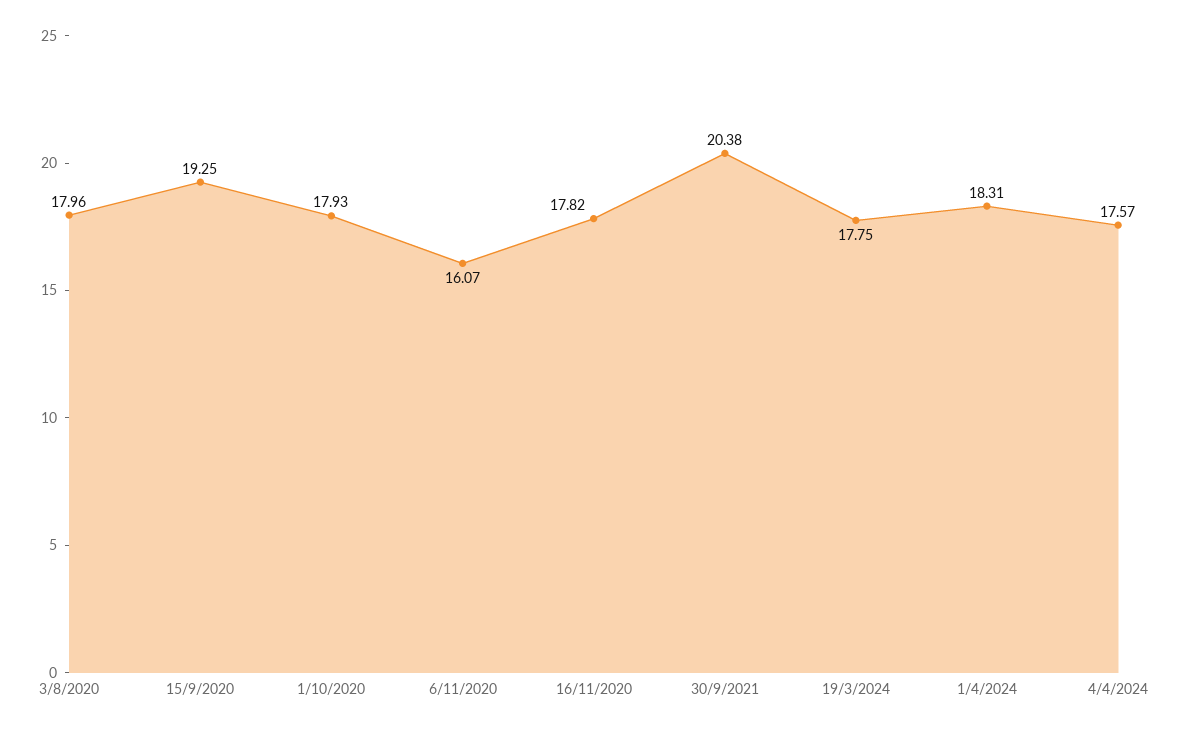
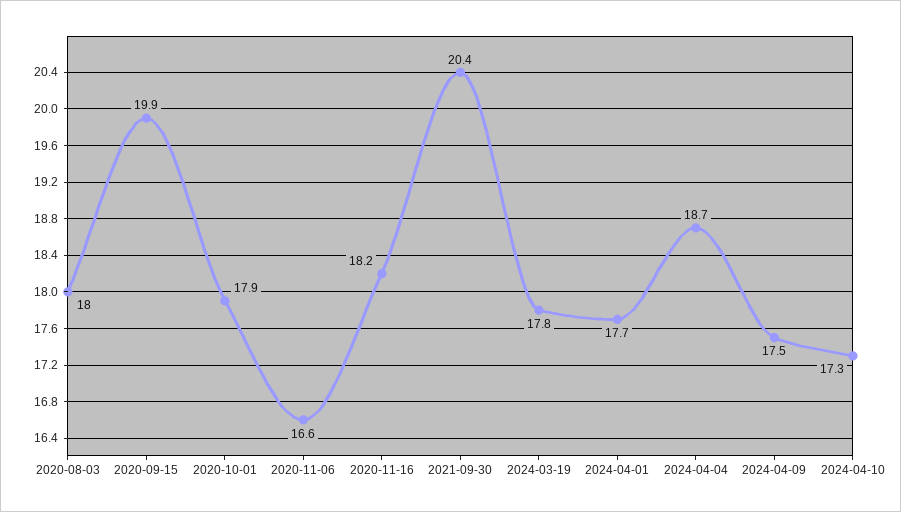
15/9/2020: 19.25 -> 19.9
6/11/2020: 16.07 -> 16.6
16/11/2020: 17.82 -> 18.2
1/4/2024: 18.31 -> 17.7
4/4/2024: 17.57 -> 18.7
2024-04-09: none -> 17.5
2024-04-10: none -> 17.3

